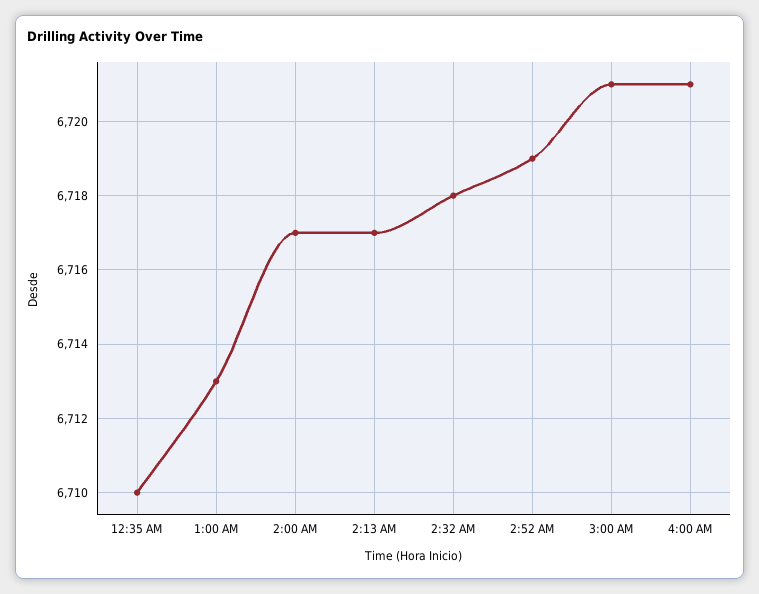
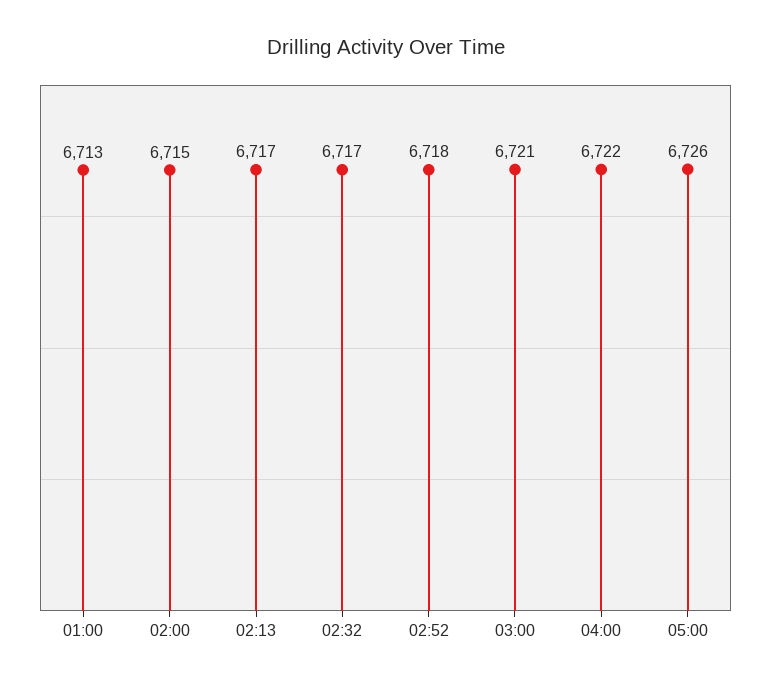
12:35 AM: 6710 -> none
2:00 AM: 6717 -> 6715
2:32 AM: 6718 -> 6717
2:52 AM: 6719 -> 6718
4:00 AM: 6721 -> 6722
05:00: none -> 6726

